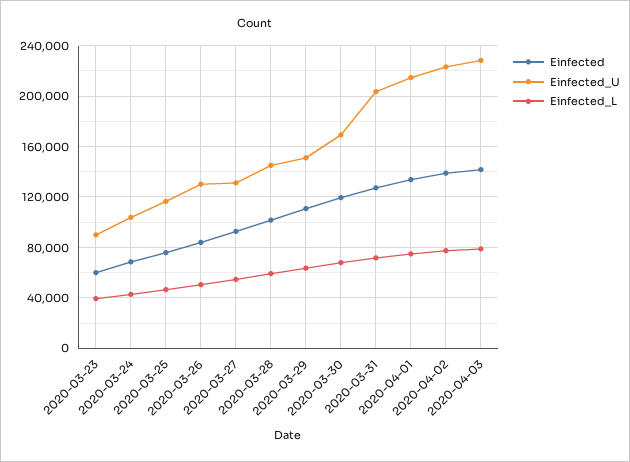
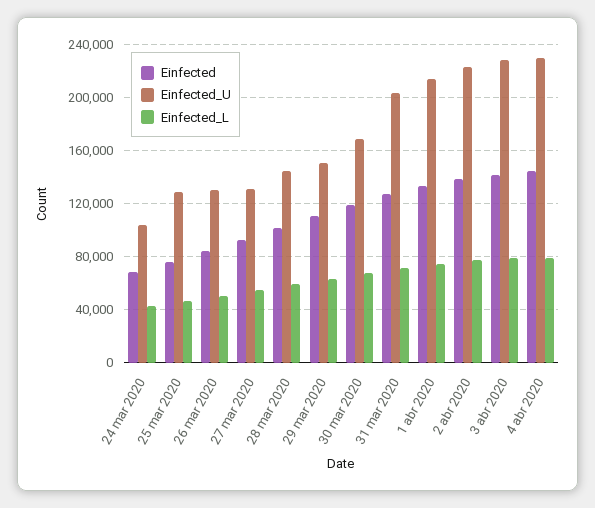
Einfected, 2020-03-23: 60000 -> none
Einfected_U, 2020-03-23: 90000 -> none
Einfected_L, 2020-03-23: 40000 -> none
Einfected_U, 2020-03-25: 115000 -> 130000
Einfected, 4 abr 2020: none -> 145000
Einfected_U, 4 abr 2020: none -> 230000
Einfected_L, 4 abr 2020: none -> 80000

